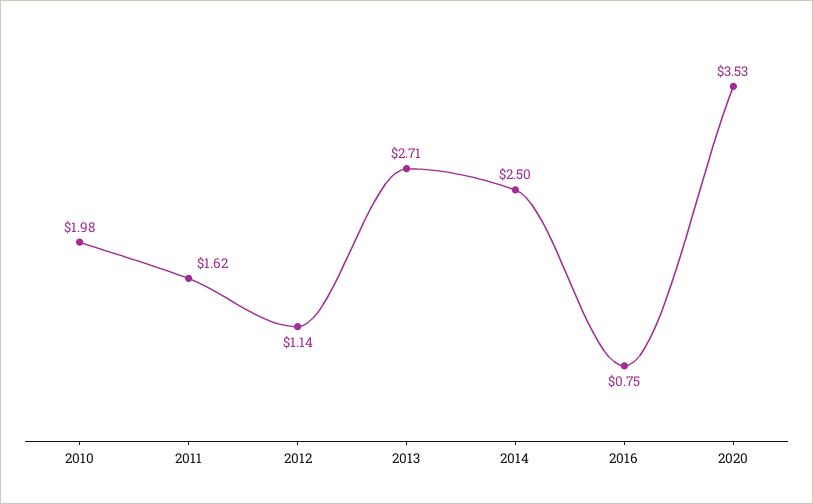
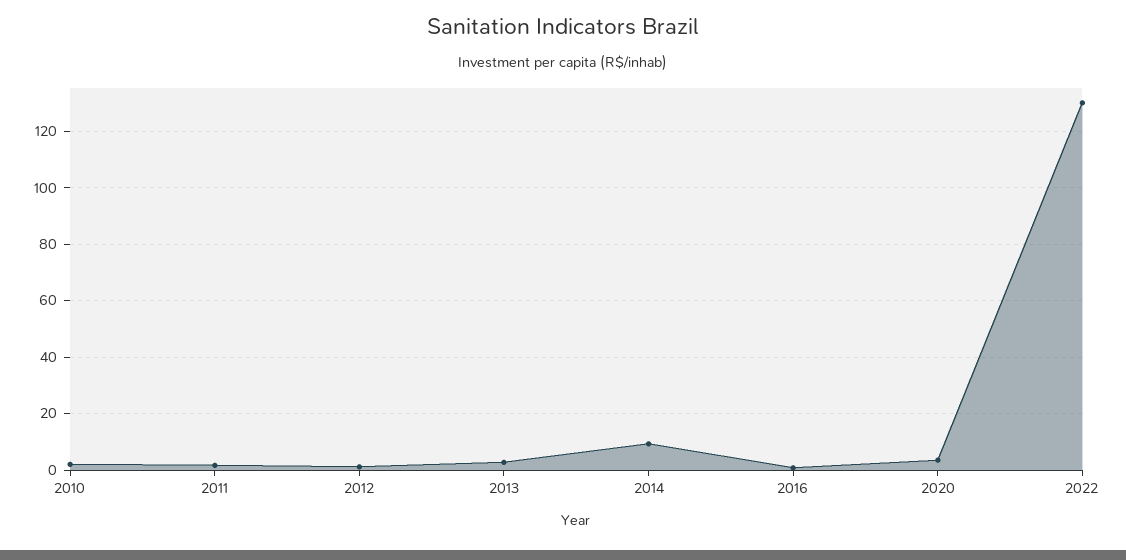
2014: 2.5 -> 10
2022: none -> 130

